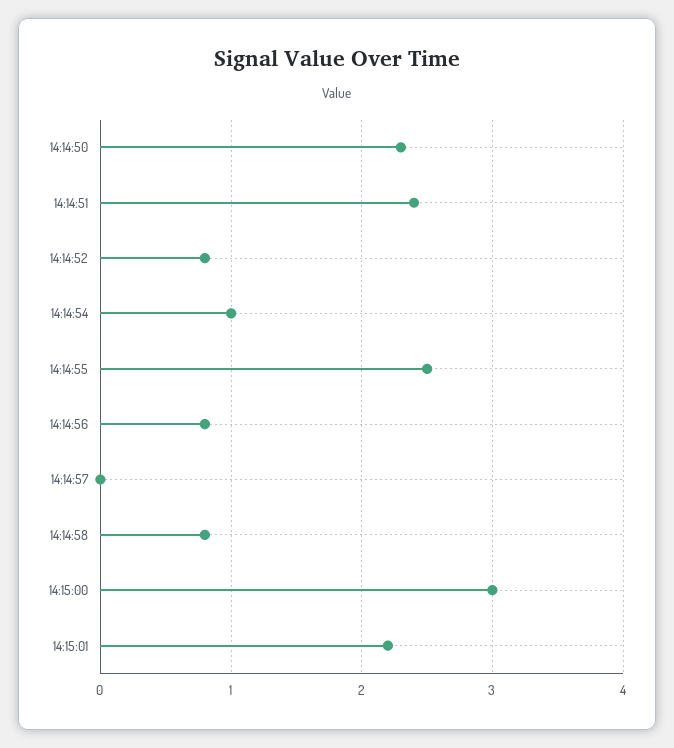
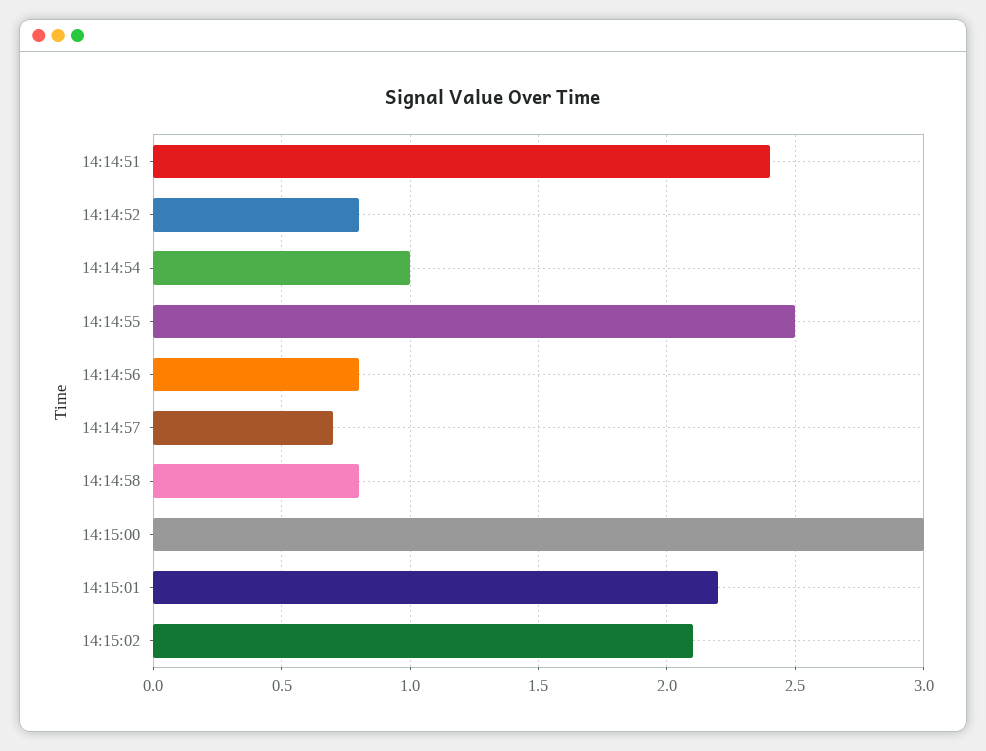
14:14:50: 2.3 -> none
14:14:57: 0 -> 0.7
14:15:02: none -> 2.1

